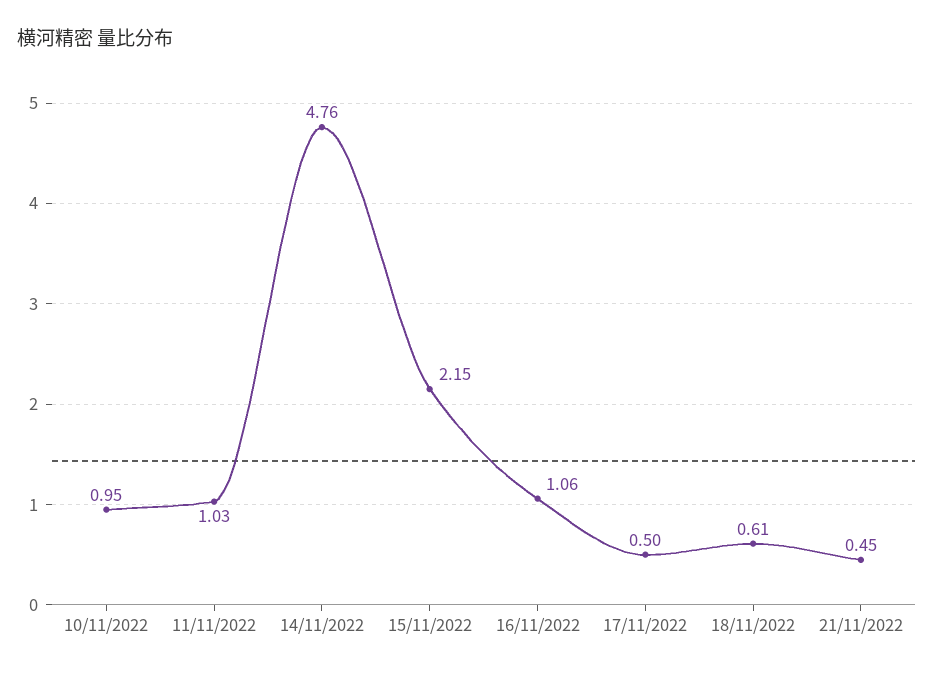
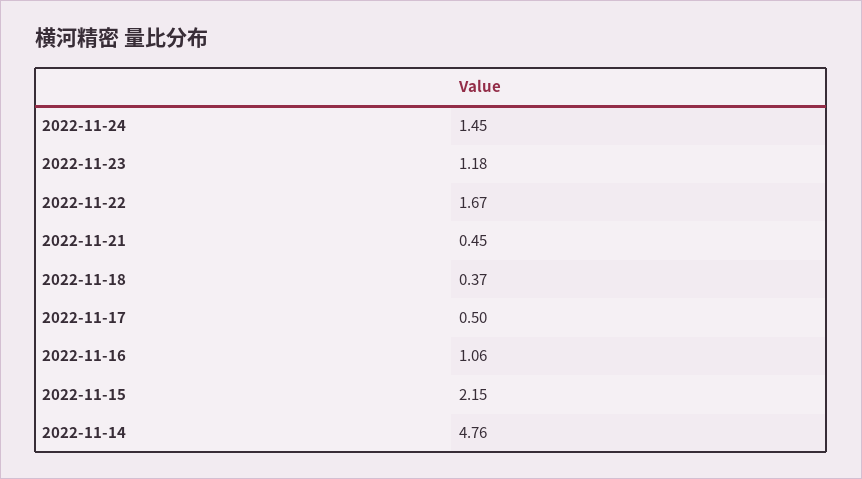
10/11/2022: 0.95 -> none
11/11/2022: 1.03 -> none
18/11/2022: 0.61 -> 0.37
2022-11-24: none -> 1.45
2022-11-23: none -> 1.18
2022-11-22: none -> 1.67

